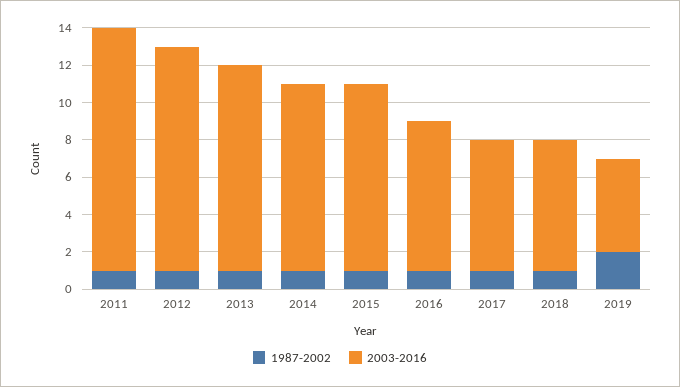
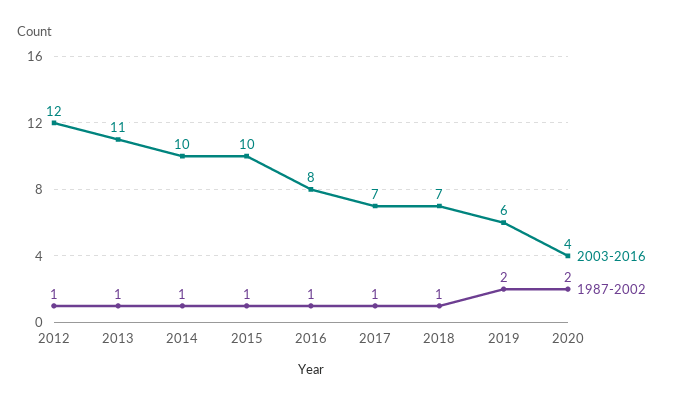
1987-2002, 2011: 1 -> none
2003-2016, 2011: 13 -> none
2003-2016, 2019: 5 -> 6
2003-2016, 2020: none -> 4
1987-2002, 2020: none -> 2

